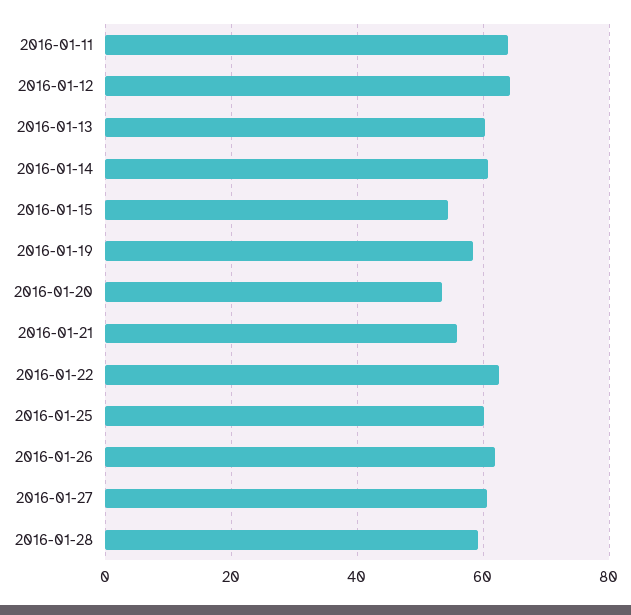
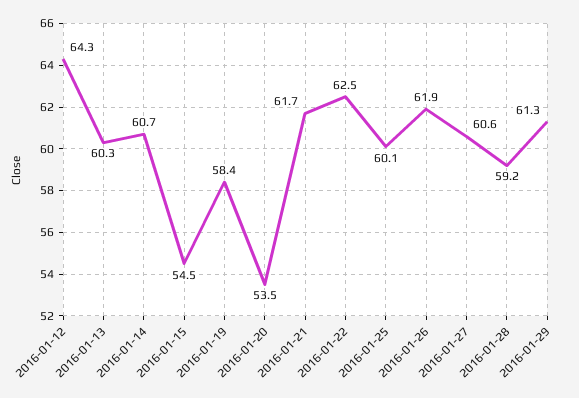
2016-01-11: 64 -> none
2016-01-21: 56 -> 61.7
2016-01-29: none -> 61.3

